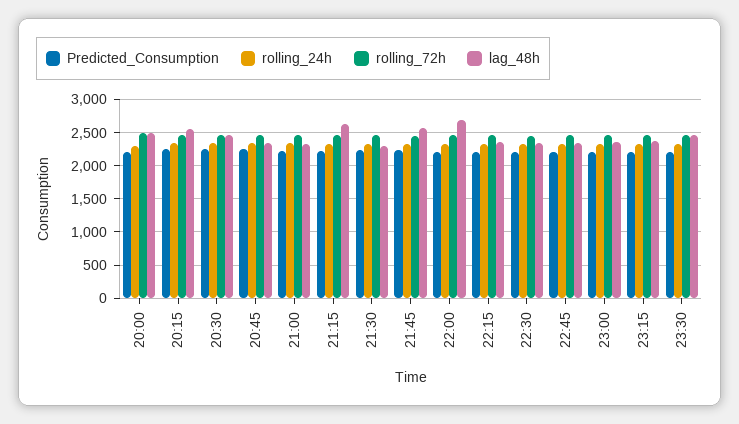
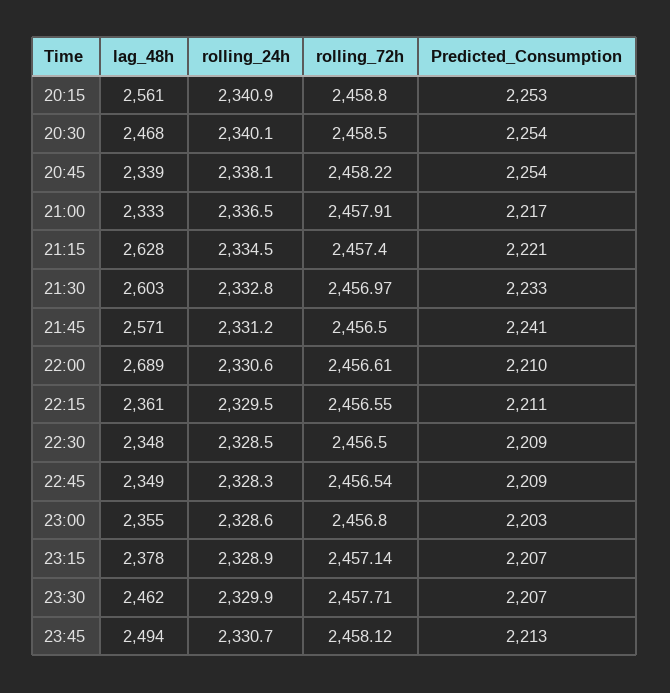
Predicted_Consumption, 20:00: 2200 -> none
rolling_24h, 20:00: 2300 -> none
rolling_72h, 20:00: 2500 -> none
lag_48h, 20:00: 2500 -> none
lag_48h, 21:30: 2300 -> 2603
lag_48h, 23:45: none -> 2494
rolling_24h, 23:45: none -> 2330.7
rolling_72h, 23:45: none -> 2458.12
Predicted_Consumption, 23:45: none -> 2213

